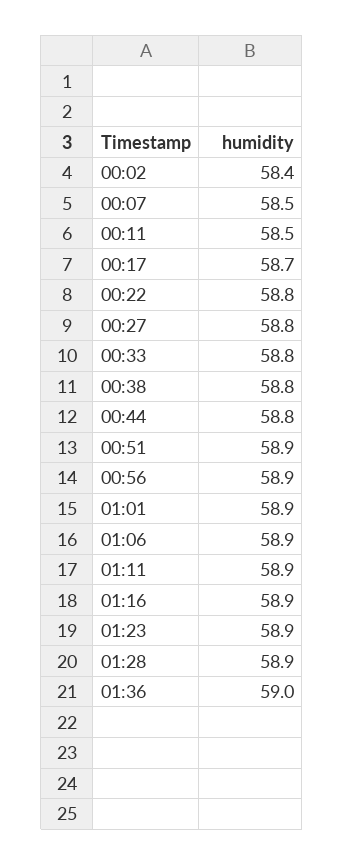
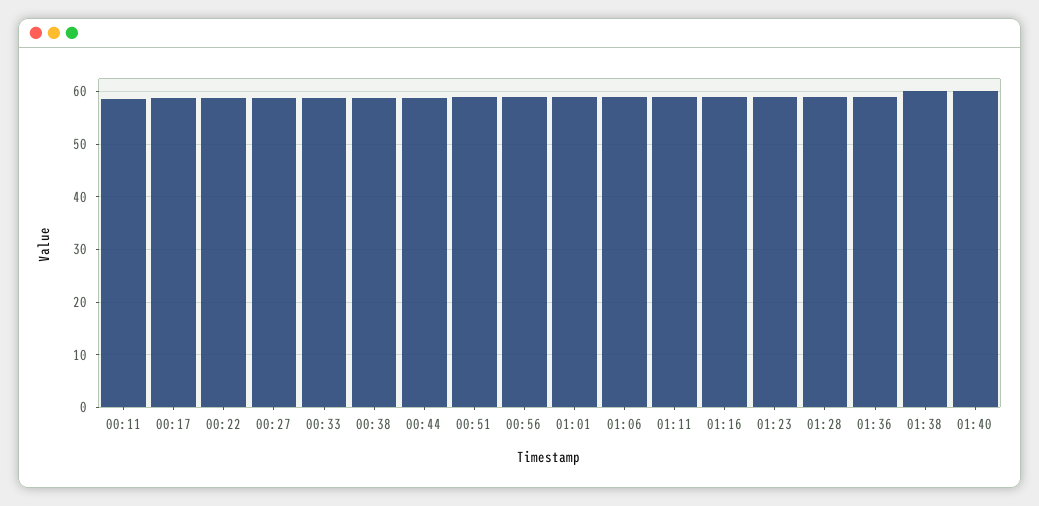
00:02: 58.4 -> none
00:07: 58.5 -> none
01:38: none -> 60
01:40: none -> 60

